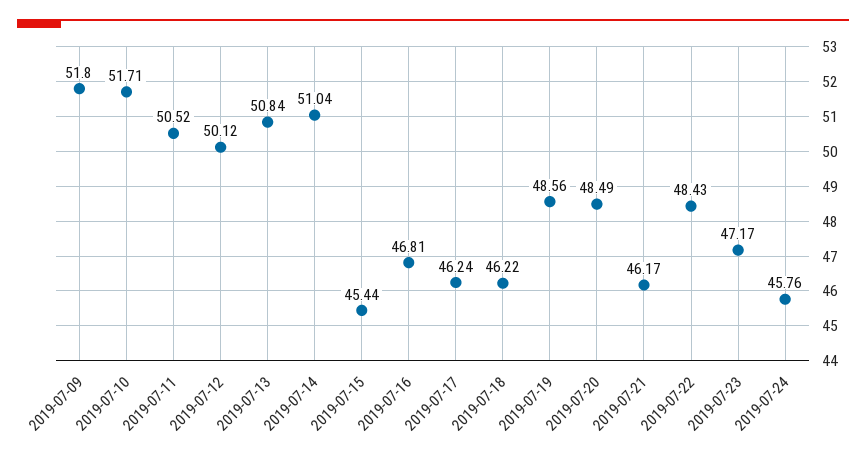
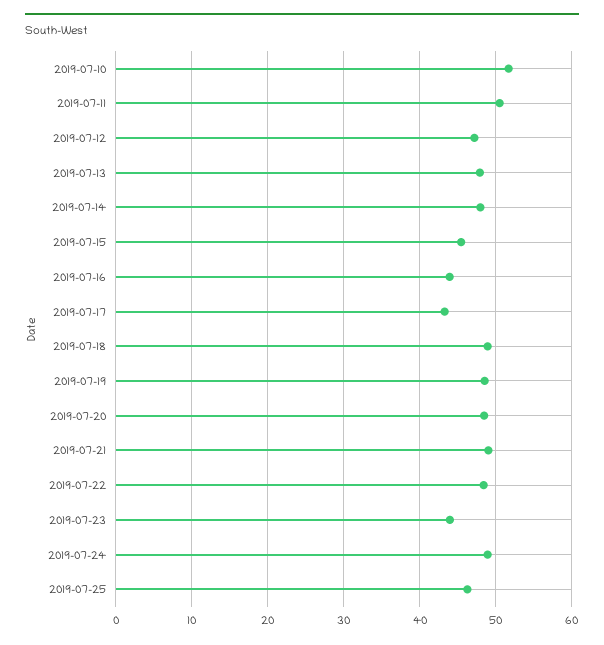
2019-07-09: 51.8 -> none
2019-07-12: 50.12 -> 47
2019-07-13: 50.84 -> 48
2019-07-14: 51.04 -> 48
2019-07-16: 46.81 -> 44
2019-07-17: 46.24 -> 43
2019-07-18: 46.22 -> 49
2019-07-21: 46.17 -> 49
2019-07-23: 47.17 -> 44
2019-07-24: 45.76 -> 49
2019-07-25: none -> 46

